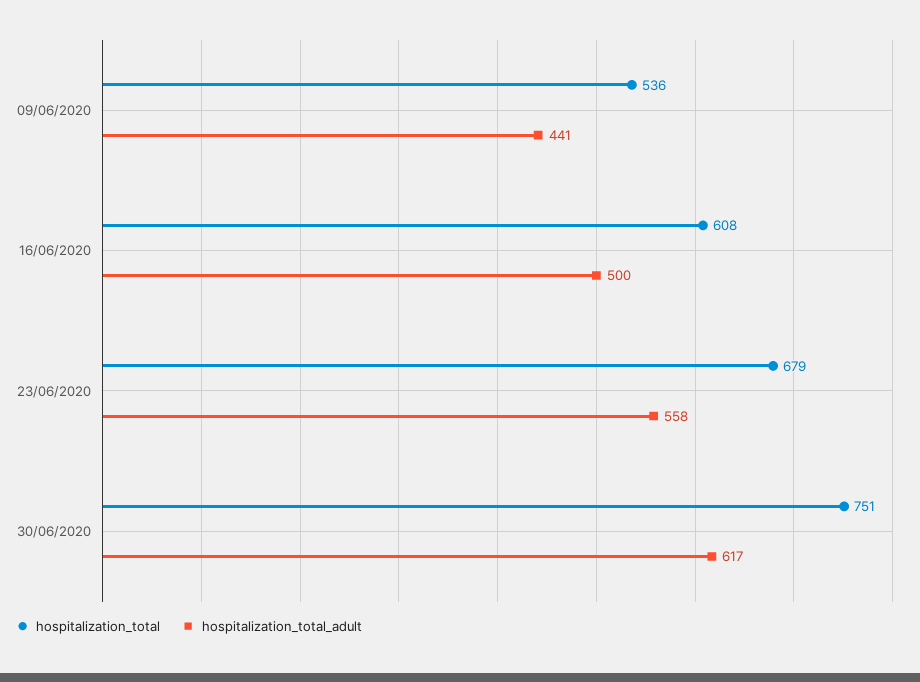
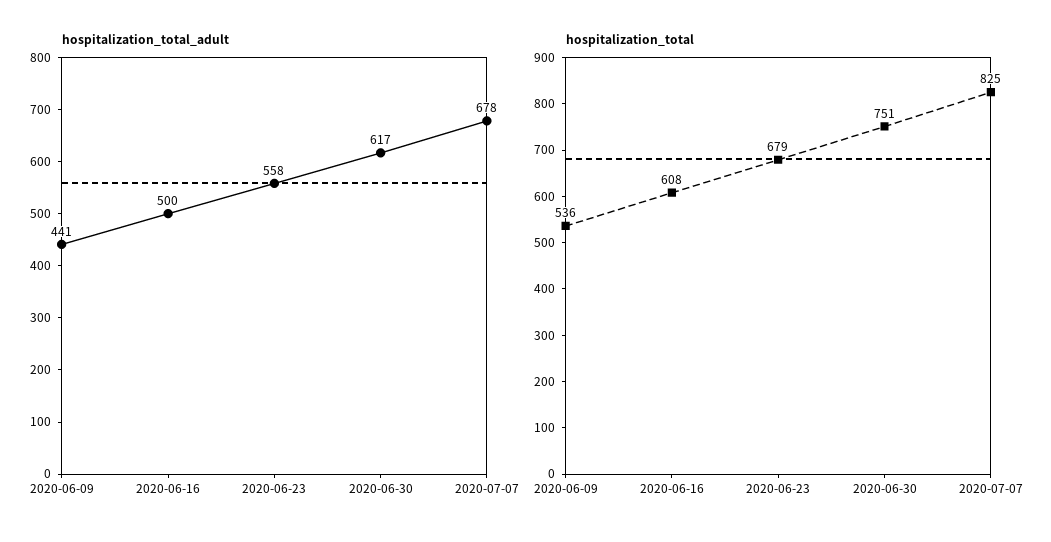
hospitalization_total_adult, 2020-07-07: none -> 678
hospitalization_total, 2020-07-07: none -> 825

